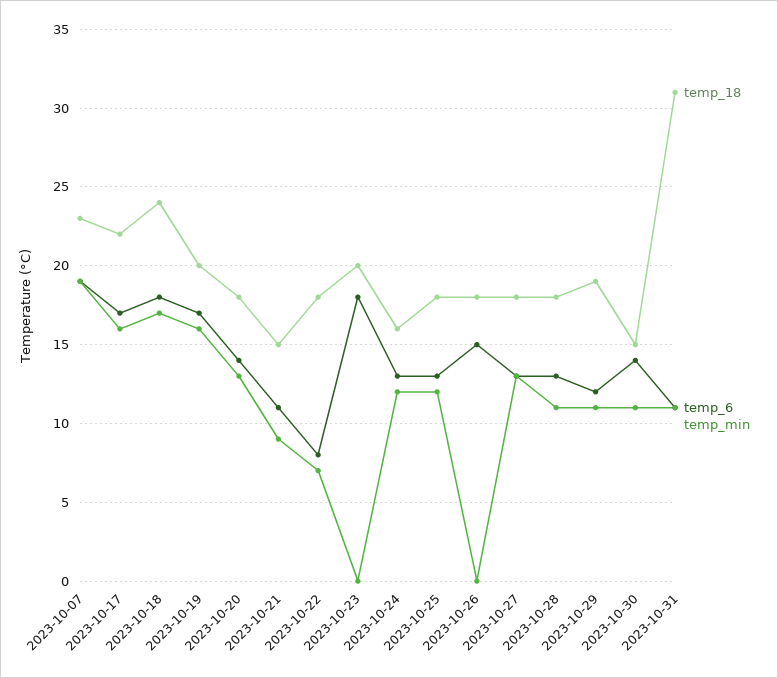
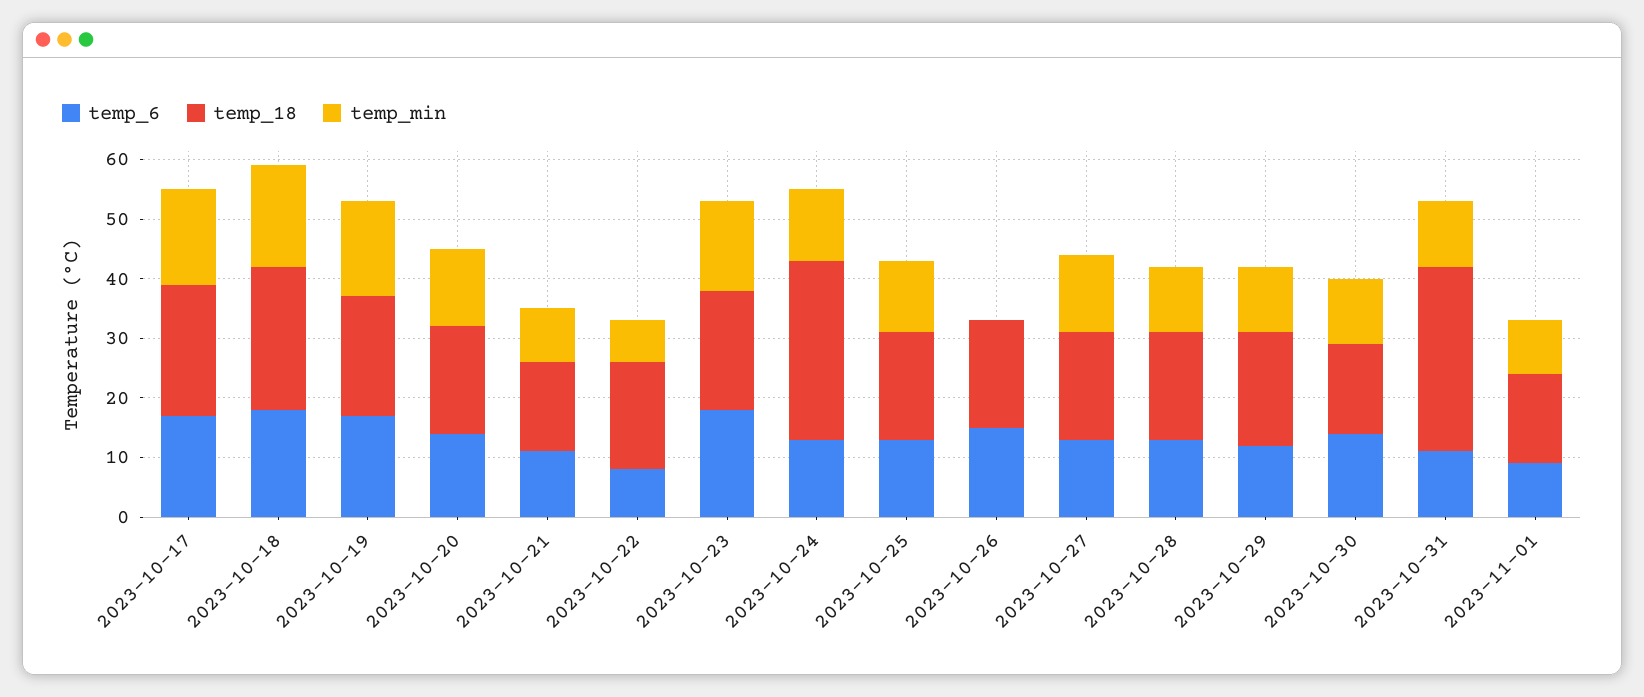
temp_18, 2023-10-07: 23 -> none
temp_6, 2023-10-07: 19 -> none
temp_min, 2023-10-07: 19 -> none
temp_min, 2023-10-23: 0 -> 15
temp_18, 2023-10-24: 16 -> 30
temp_6, 2023-11-01: none -> 10
temp_18, 2023-11-01: none -> 15
temp_min, 2023-11-01: none -> 10

